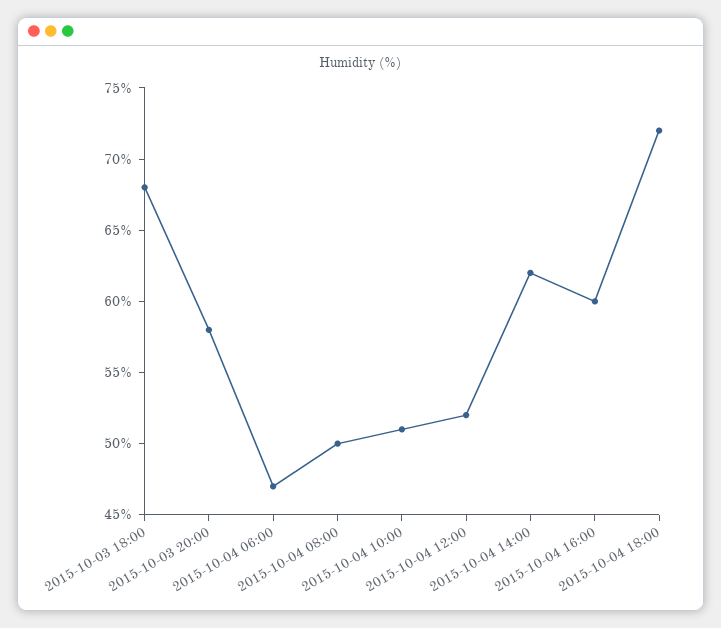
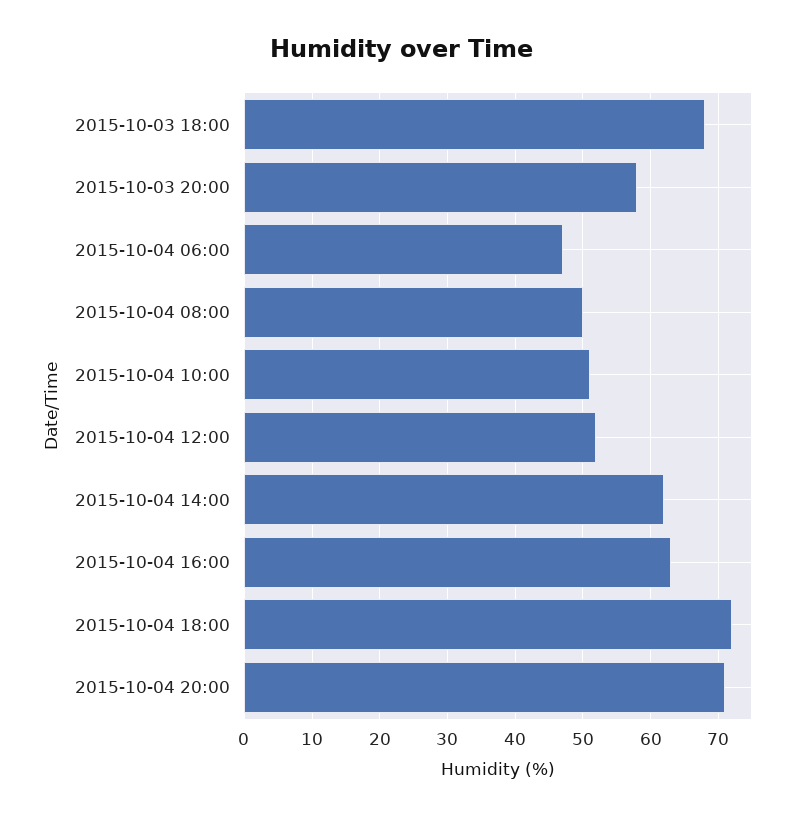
2015-10-04 16:00: 60 -> 63
2015-10-04 20:00: none -> 71

